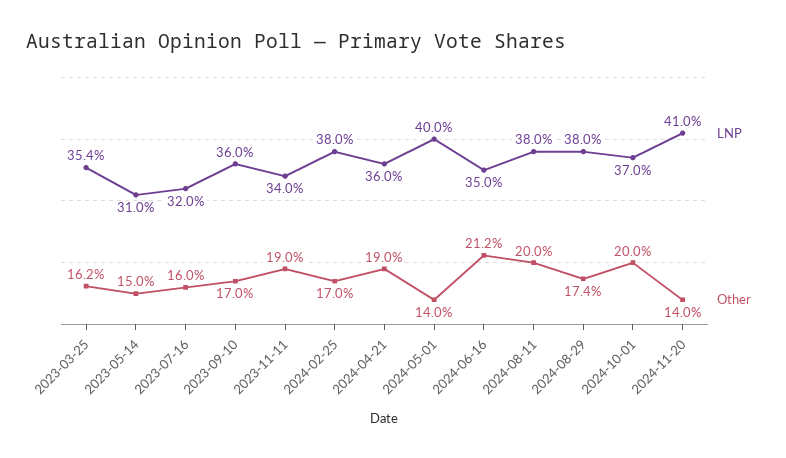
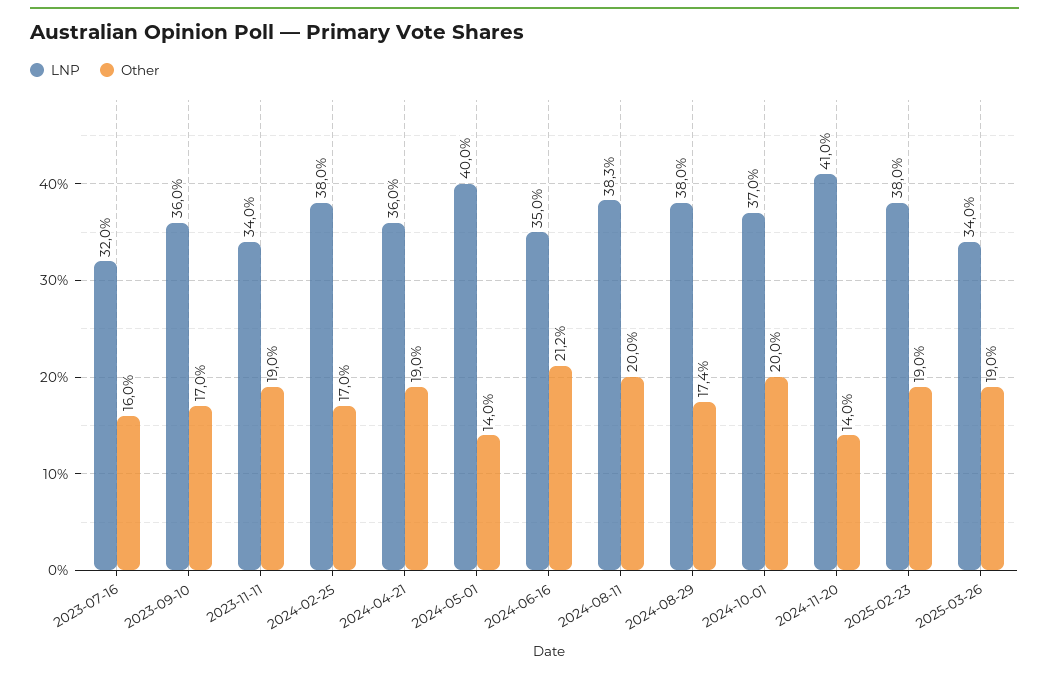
LNP, 2023-03-25: 35.4 -> none
Other, 2023-03-25: 16.2 -> none
LNP, 2023-05-14: 31 -> none
Other, 2023-05-14: 15 -> none
LNP, 2024-08-11: 38 -> 38.3
LNP, 2025-02-23: none -> 38
Other, 2025-02-23: none -> 19
LNP, 2025-03-26: none -> 34
Other, 2025-03-26: none -> 19

